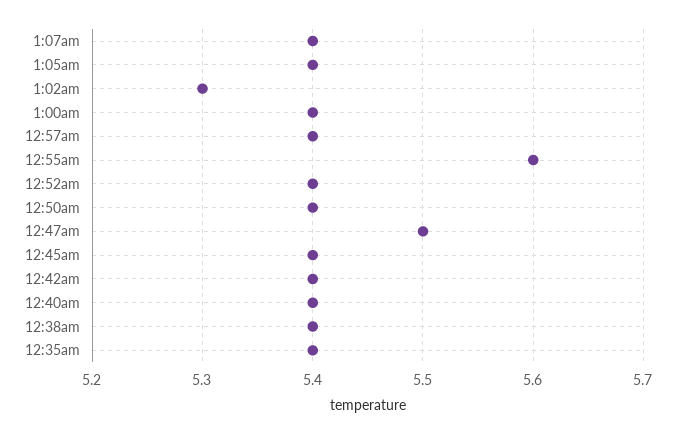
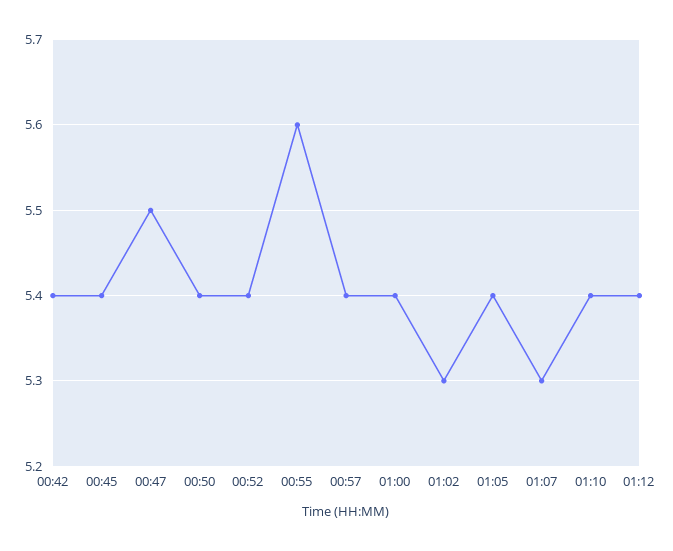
1:07am: 5.4 -> 5.3
12:40am: 5.4 -> none
12:38am: 5.4 -> none
12:35am: 5.4 -> none
01:10: none -> 5.4
01:12: none -> 5.4

